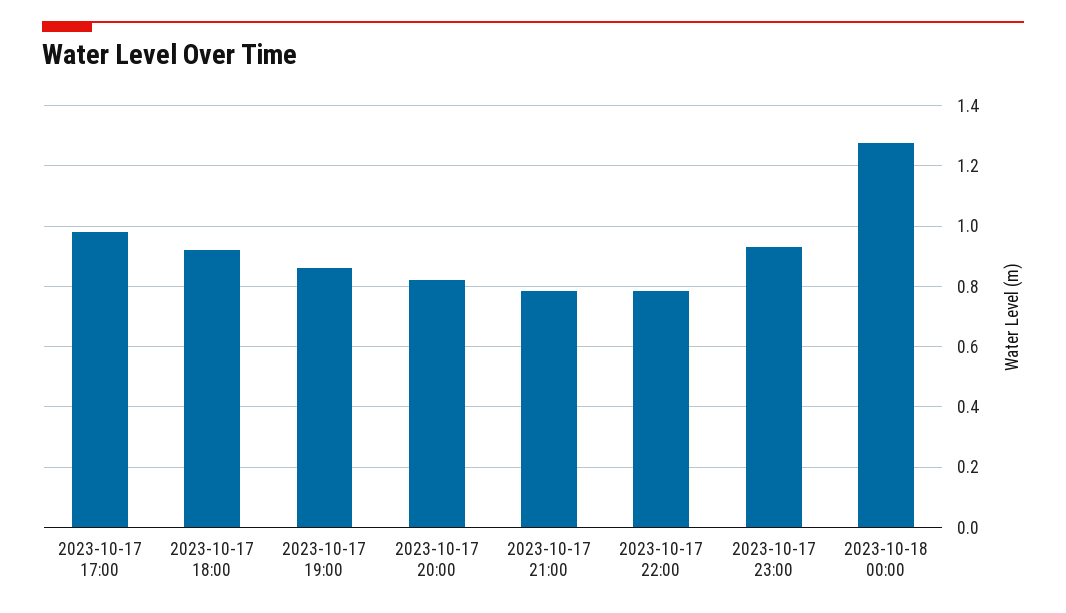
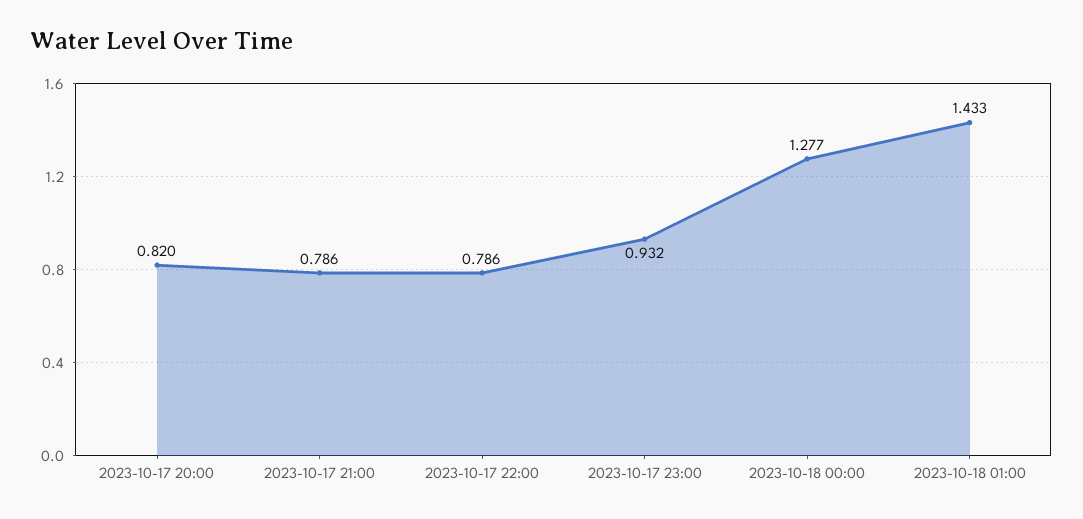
2023-10-17 17:00: 0.98 -> none
2023-10-17 18:00: 0.92 -> none
2023-10-17 19:00: 0.86 -> none
2023-10-18 01:00: none -> 1.433

